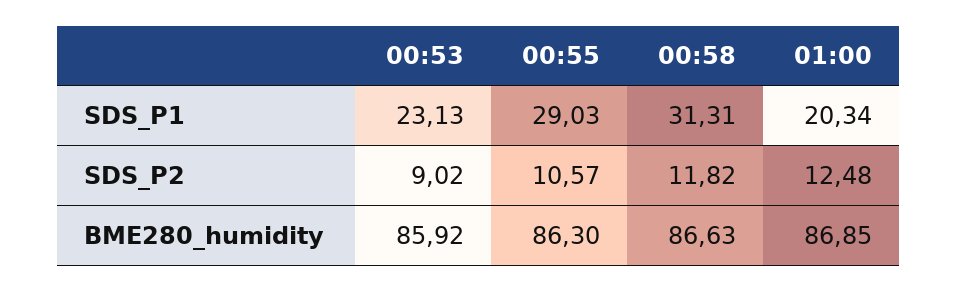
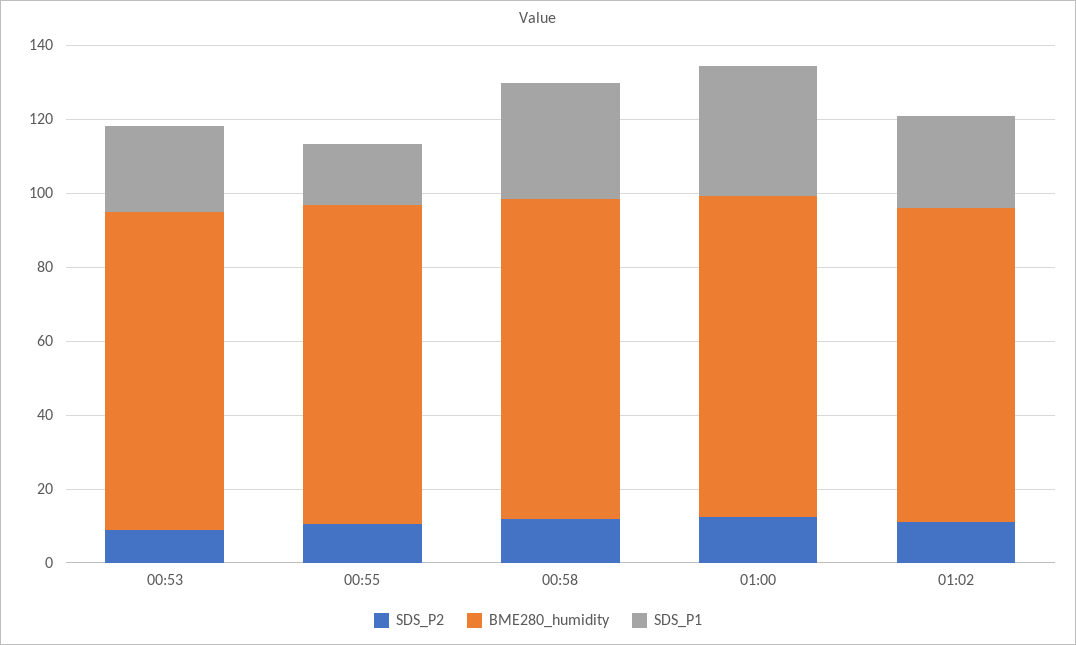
SDS_P1, 00:55: 29.03 -> 15
SDS_P1, 01:00: 20.34 -> 35
SDS_P2, 01:02: none -> 10
BME280_humidity, 01:02: none -> 85
SDS_P1, 01:02: none -> 25

